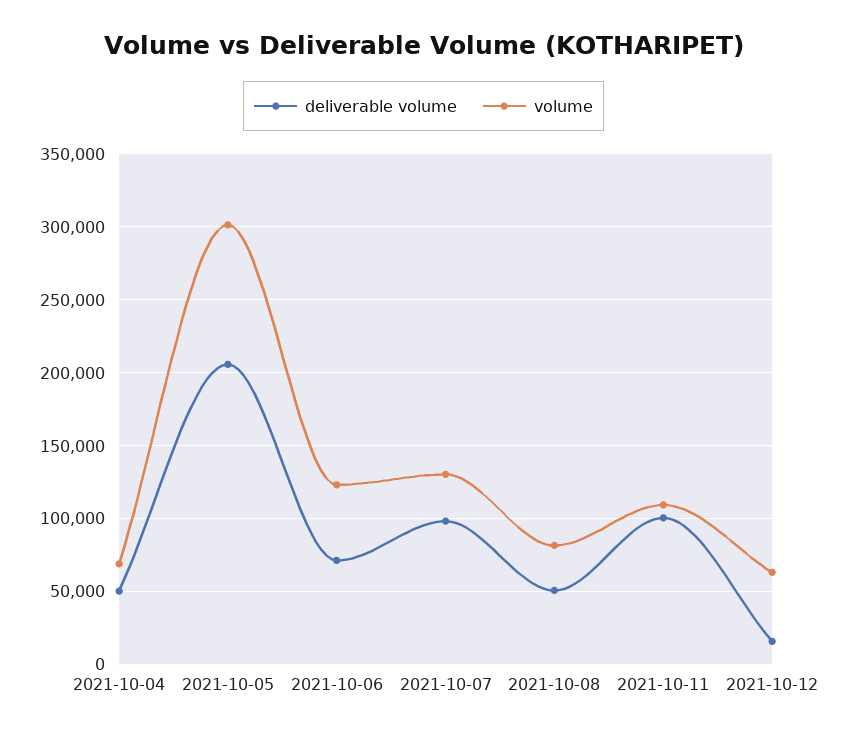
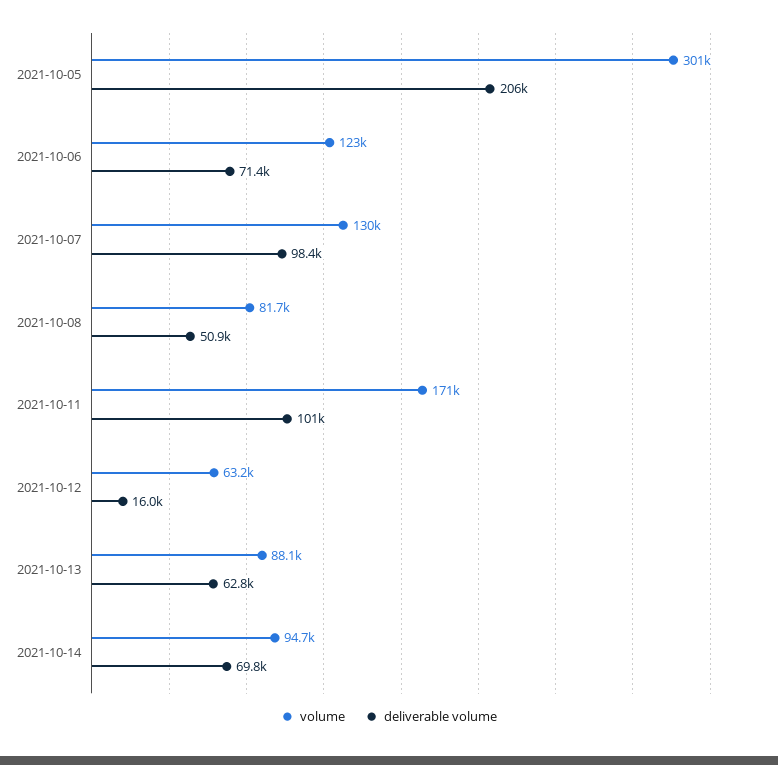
deliverable volume, 2021-10-04: 50000 -> none
volume, 2021-10-04: 70000 -> none
volume, 2021-10-11: 110000 -> 171000
volume, 2021-10-13: none -> 88100
deliverable volume, 2021-10-13: none -> 62800
volume, 2021-10-14: none -> 94700
deliverable volume, 2021-10-14: none -> 69800

